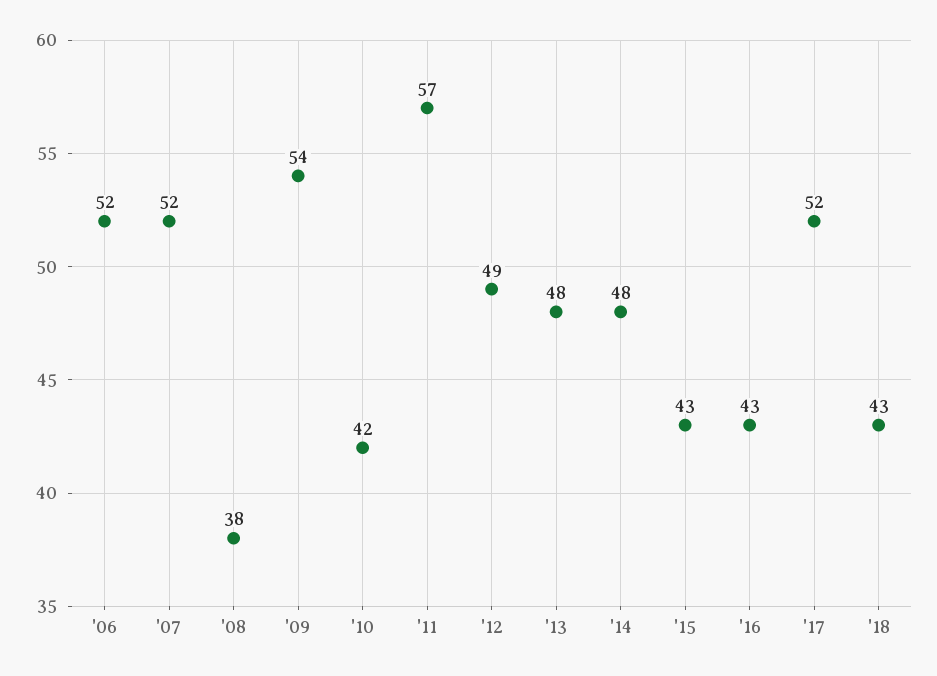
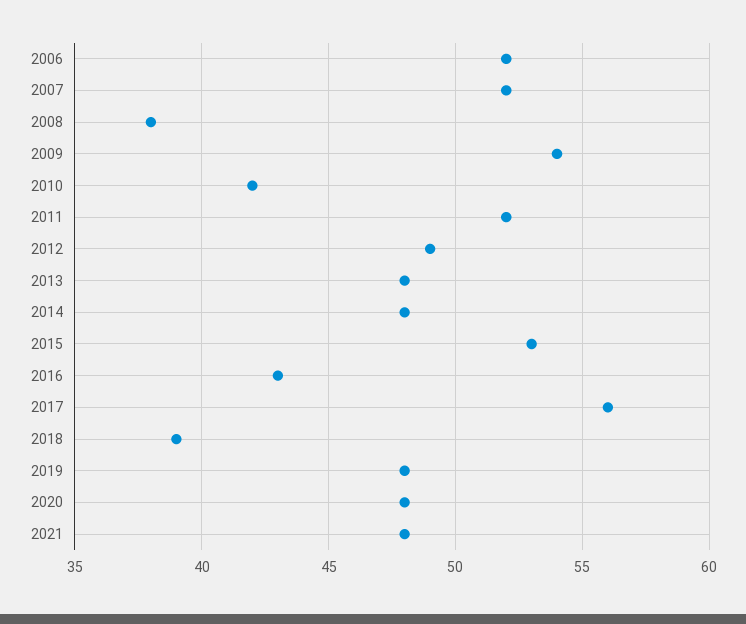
'11: 57 -> 52
'15: 43 -> 53
'17: 52 -> 56
'18: 43 -> 39
2019: none -> 48
2020: none -> 48
2021: none -> 48

